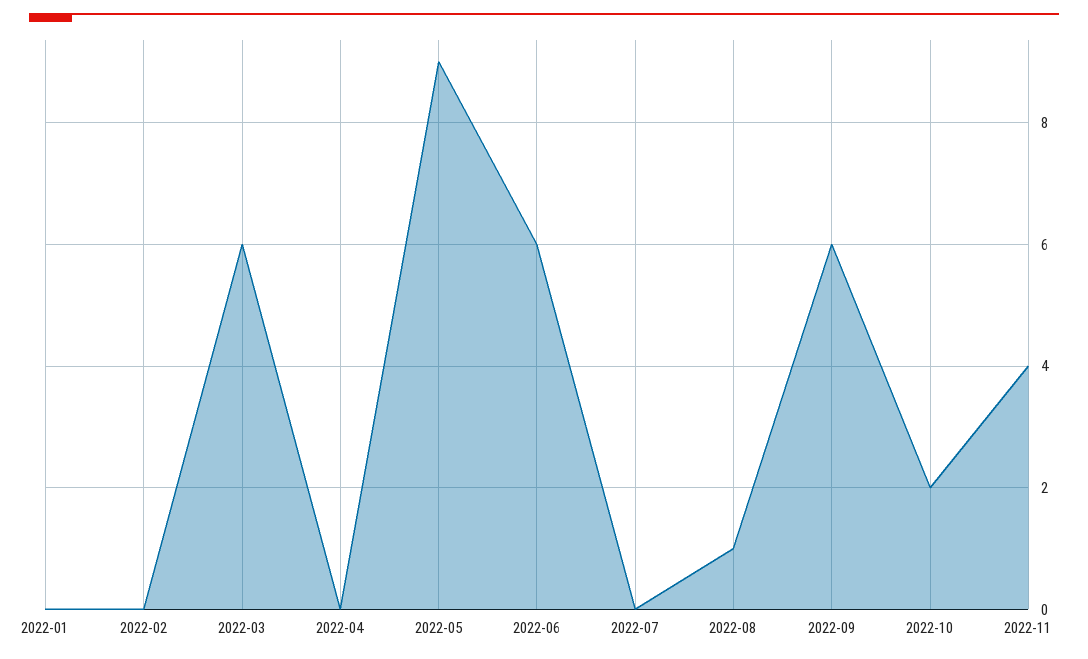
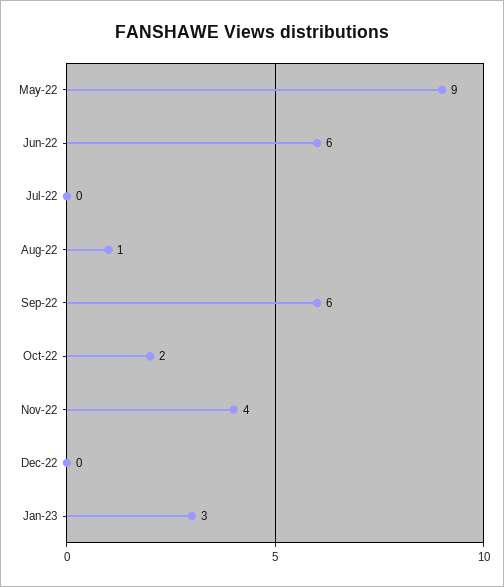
2022-01: 0 -> none
2022-02: 0 -> none
2022-03: 6 -> none
2022-04: 0 -> none
Dec-22: none -> 0
Jan-23: none -> 3

